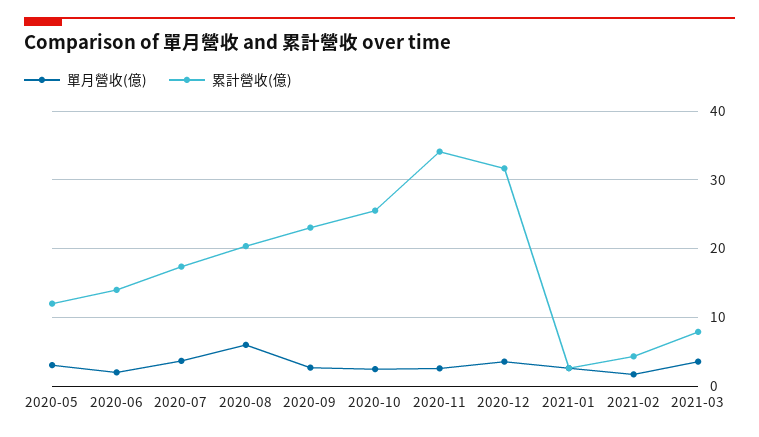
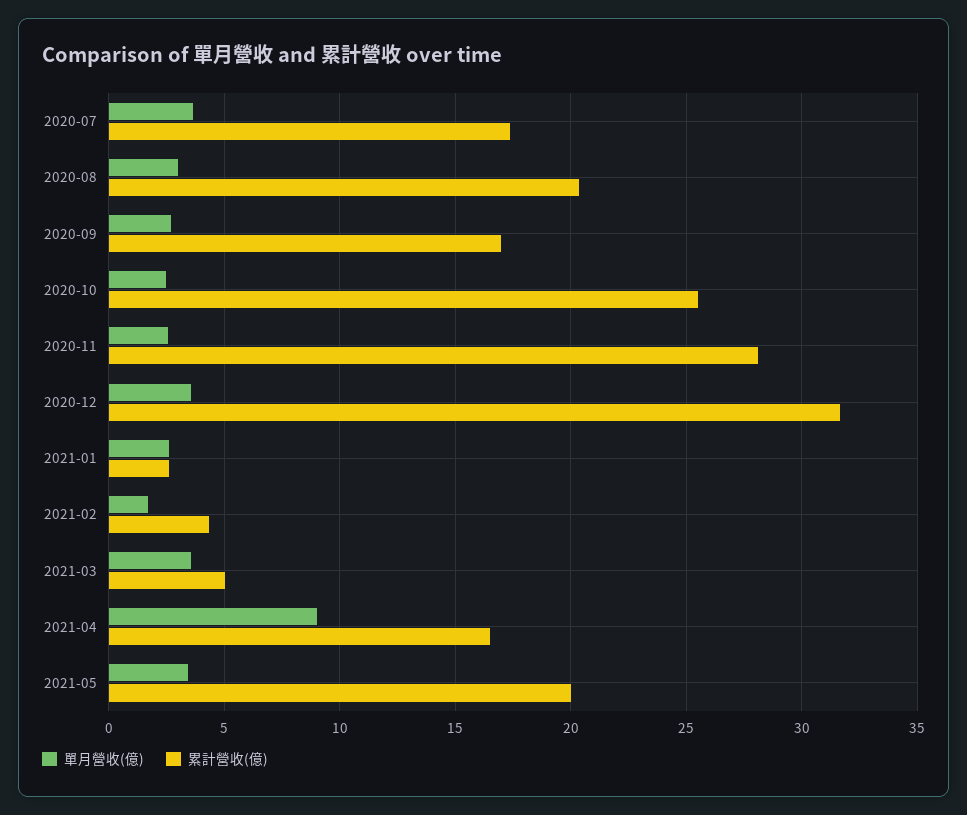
單月營收(億), 2020-05: 3 -> none
累計營收(億), 2020-05: 12 -> none
單月營收(億), 2020-06: 2 -> none
累計營收(億), 2020-06: 14 -> none
單月營收(億), 2020-08: 6 -> 3
累計營收(億), 2020-09: 23 -> 17
累計營收(億), 2020-11: 34 -> 28
累計營收(億), 2021-03: 8 -> 5
單月營收(億), 2021-04: none -> 9
累計營收(億), 2021-04: none -> 16.5
單月營收(億), 2021-05: none -> 3.5
累計營收(億), 2021-05: none -> 20

